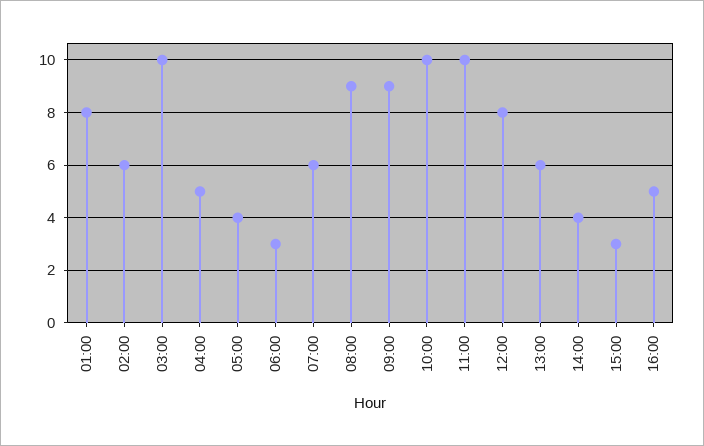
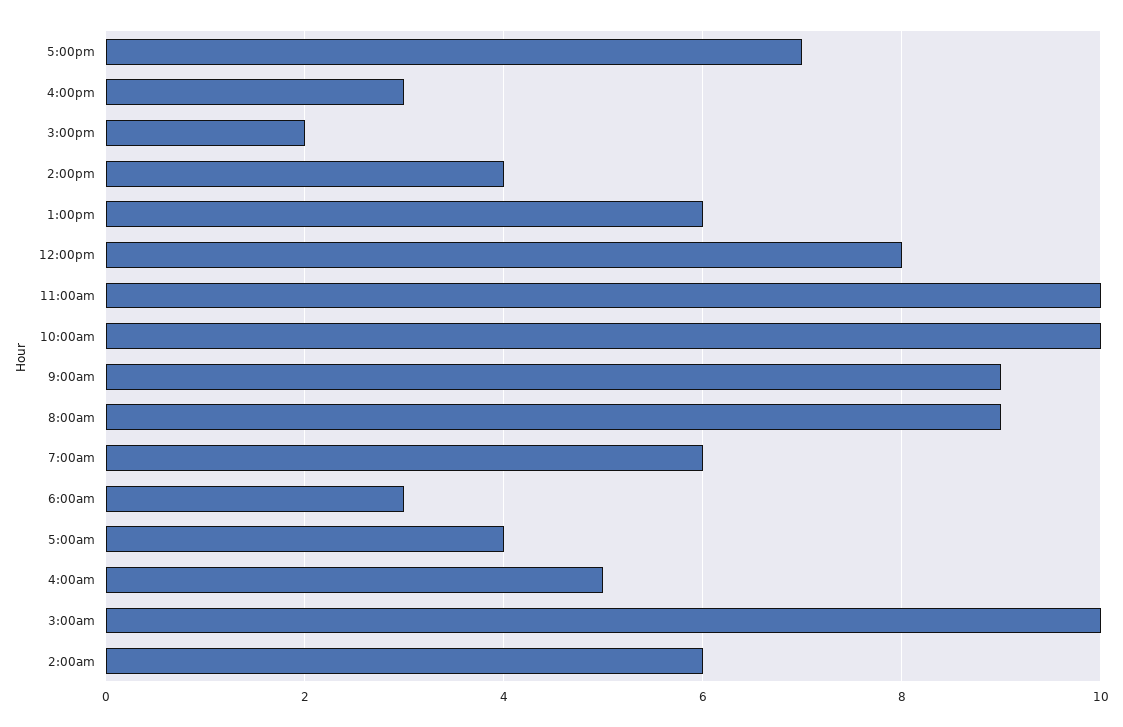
01:00: 8 -> none
15:00: 3 -> 2
16:00: 5 -> 3
5:00pm: none -> 7

